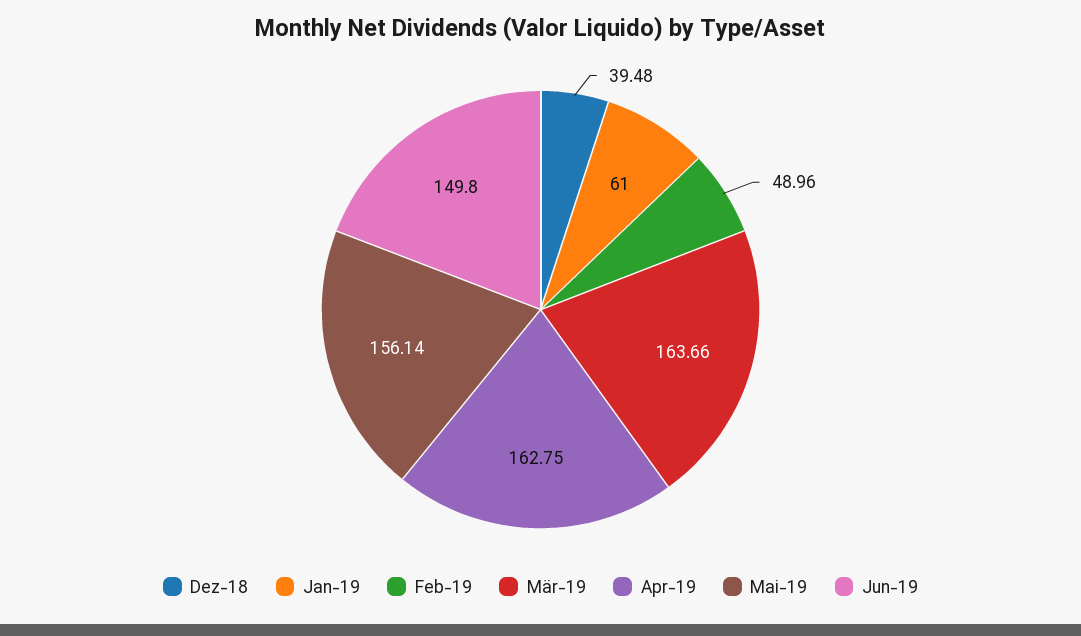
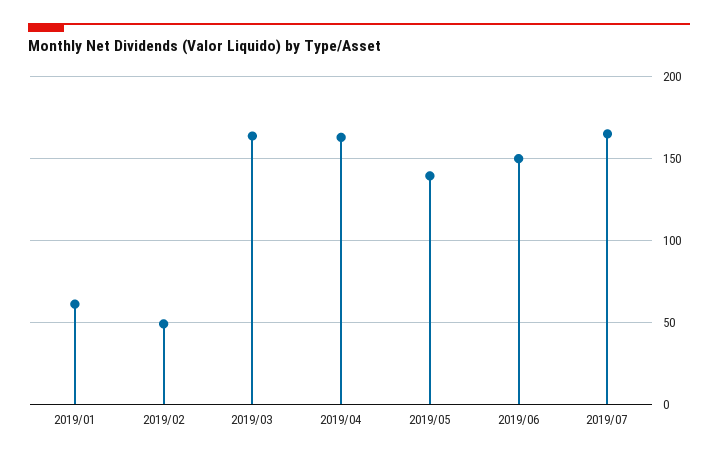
Dez-18: 39.48 -> none
Mai-19: 156.14 -> 140
2019/07: none -> 165

